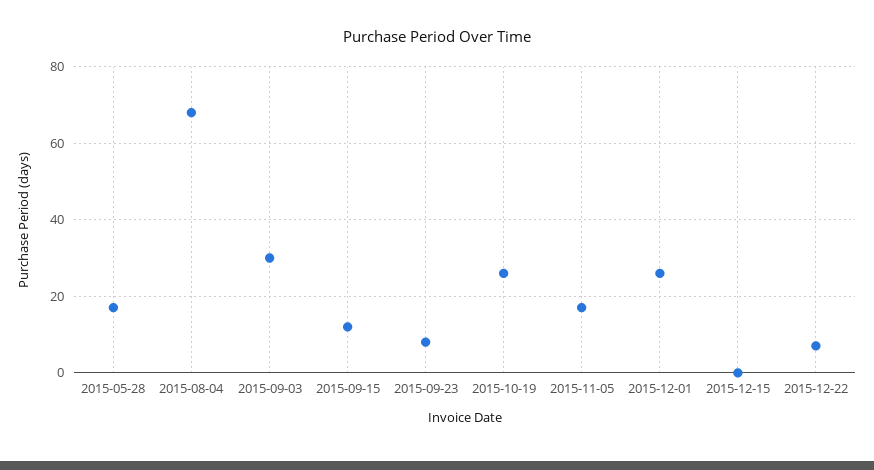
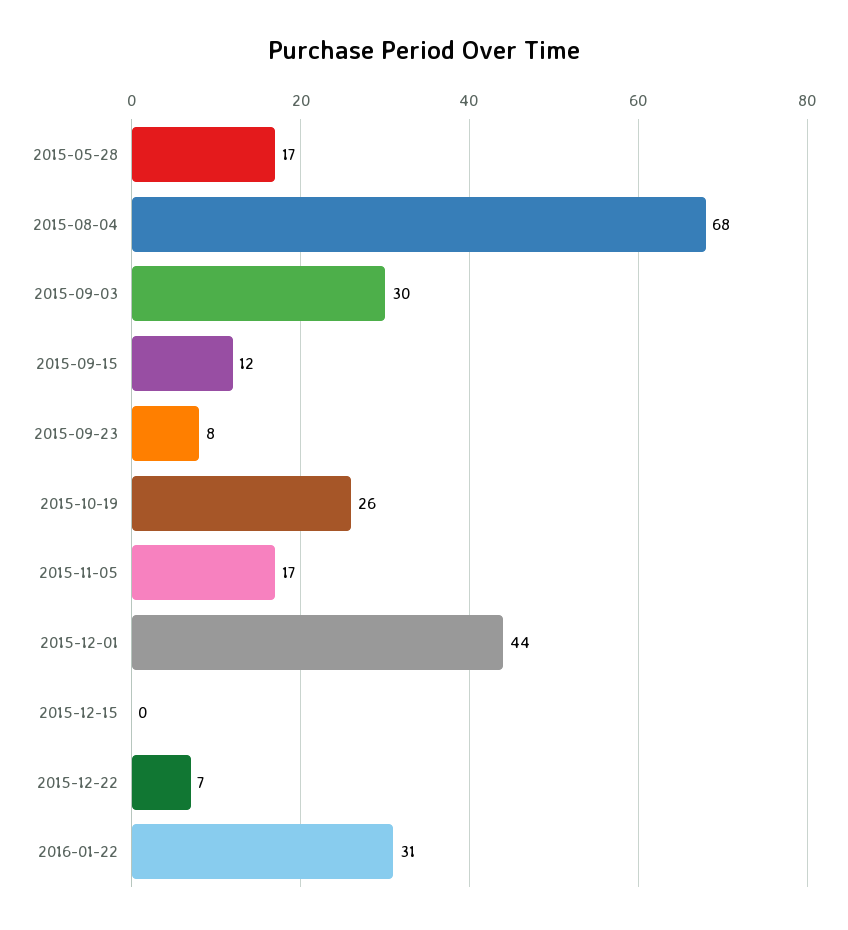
2015-12-01: 25 -> 44
2016-01-22: none -> 31

